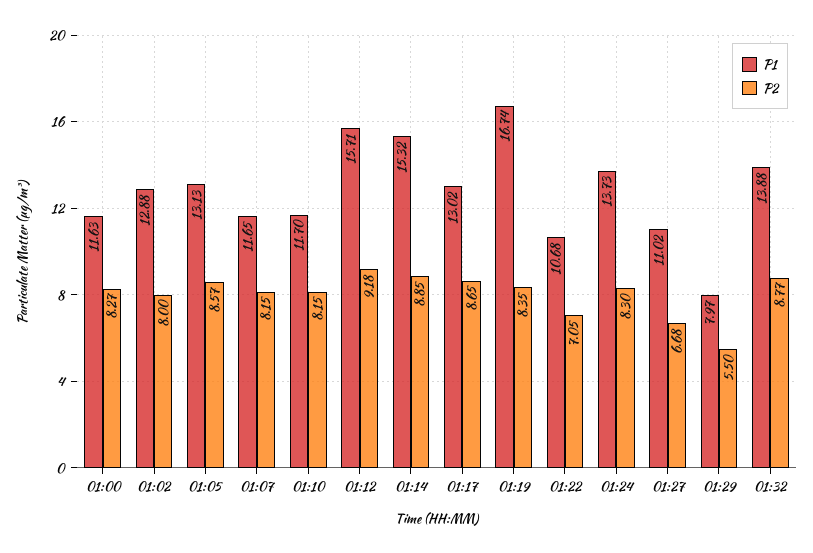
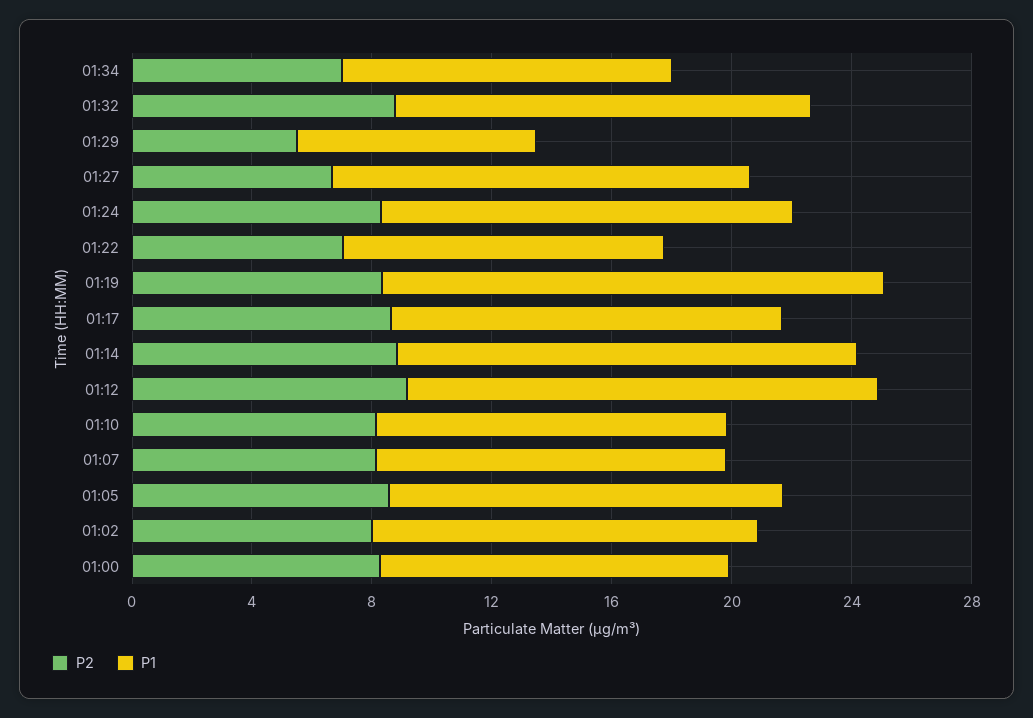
P1, 01:27: 11.02 -> 14
P2, 01:34: none -> 7
P1, 01:34: none -> 11

